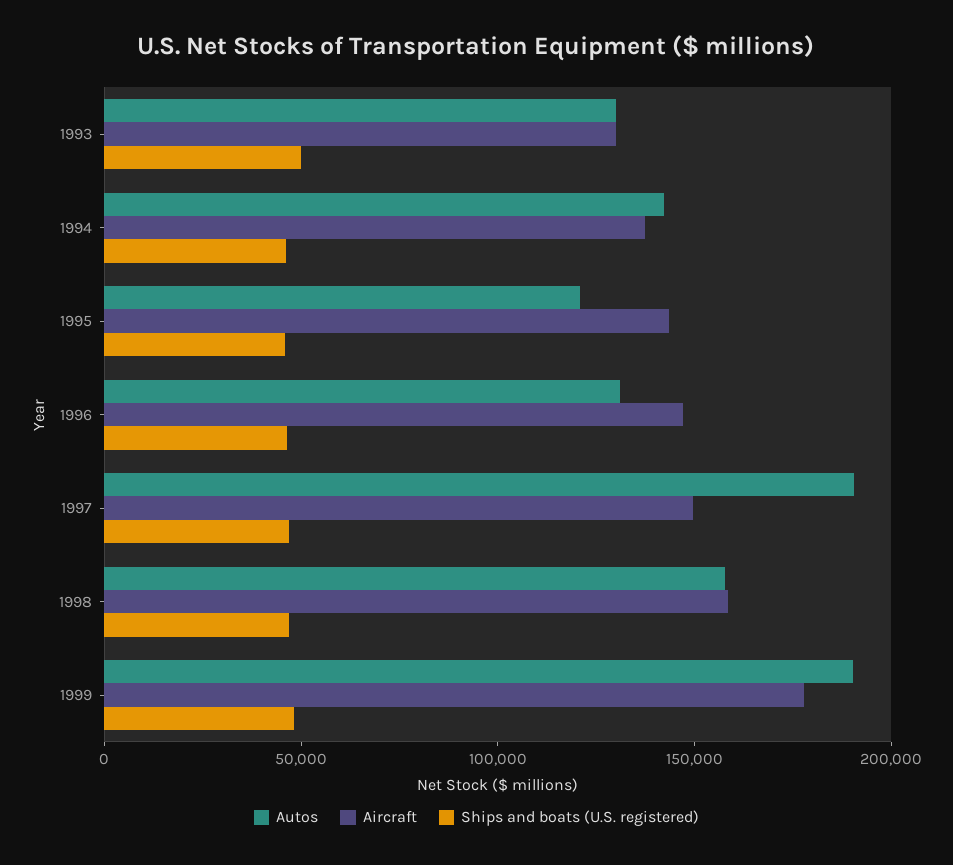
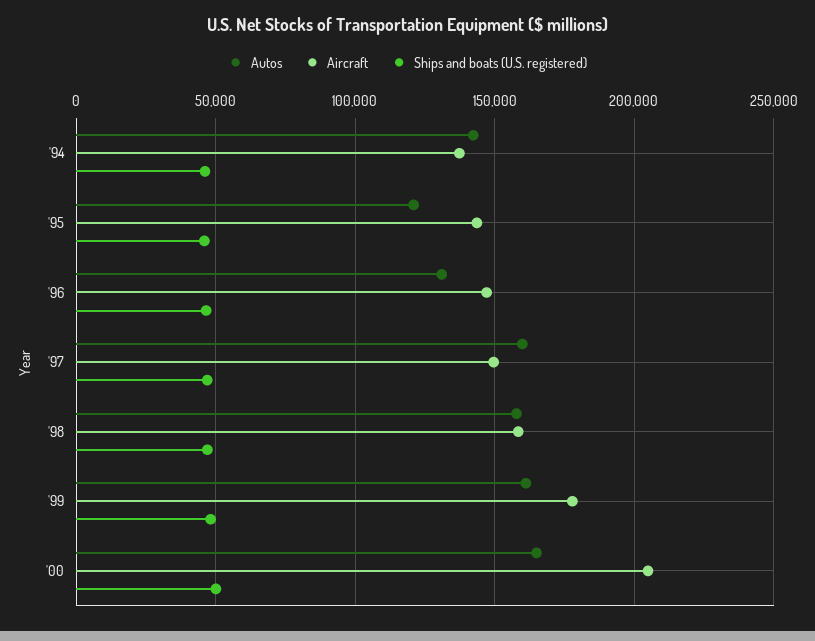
Autos, 1993: 130000 -> none
Aircraft, 1993: 130000 -> none
Ships and boats (U.S. registered), 1993: 50000 -> none
Autos, 1997: 190000 -> 160000
Autos, 1999: 190000 -> 160000
Autos, '00: none -> 165000
Aircraft, '00: none -> 205000
Ships and boats (U.S. registered), '00: none -> 50000

